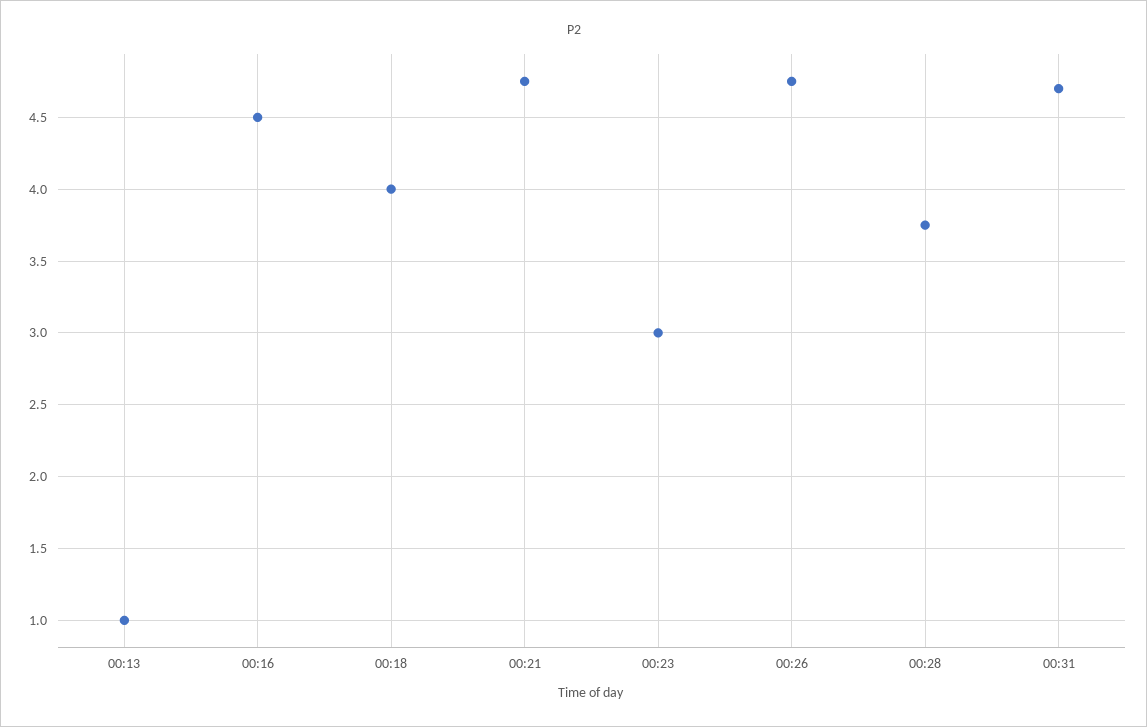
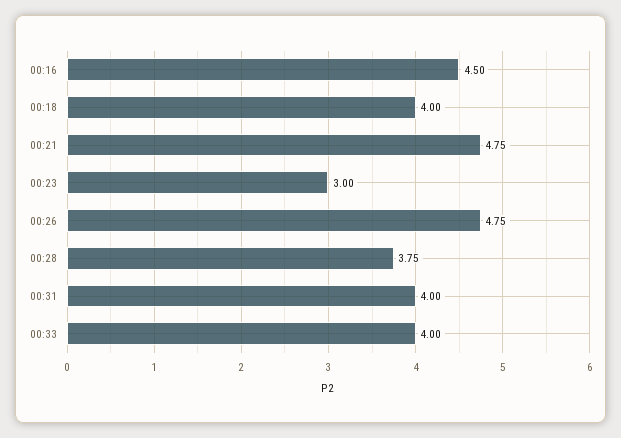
00:13: 1 -> none
00:31: 4.7 -> 4
00:33: none -> 4

